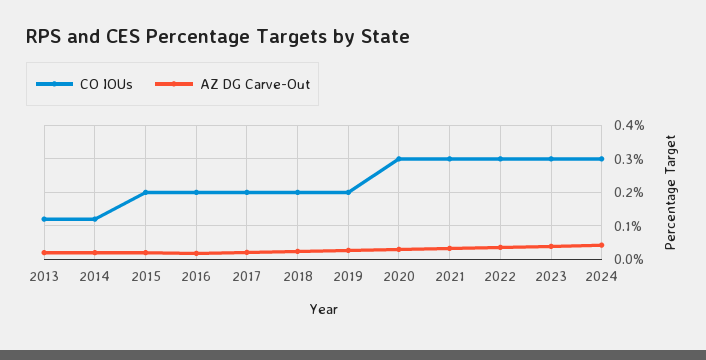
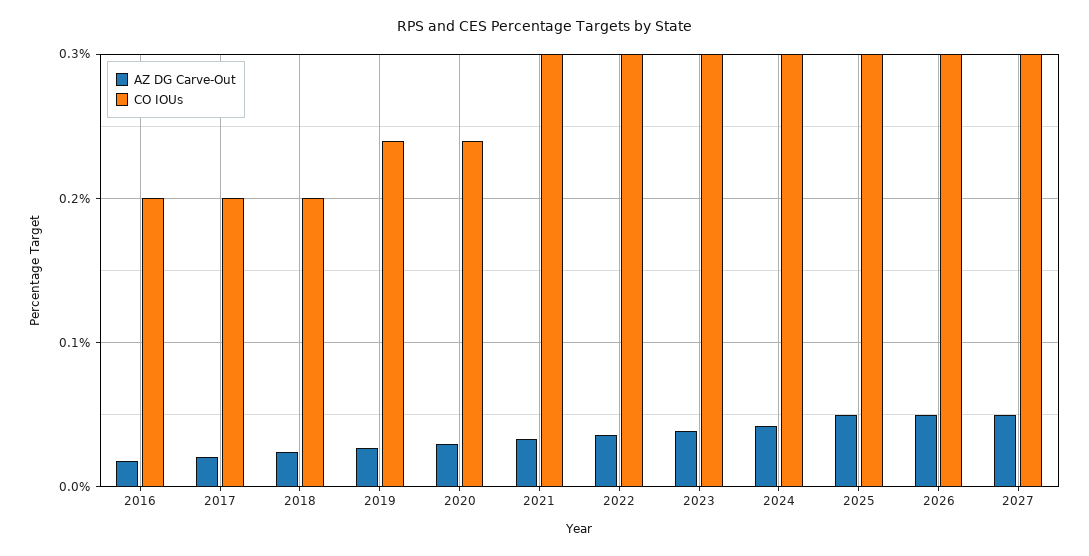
CO IOUs, 2013: 0.12 -> none
AZ DG Carve-Out, 2013: 0.02 -> none
CO IOUs, 2014: 0.12 -> none
AZ DG Carve-Out, 2014: 0.02 -> none
CO IOUs, 2015: 0.2 -> none
AZ DG Carve-Out, 2015: 0.02 -> none
CO IOUs, 2019: 0.2 -> 0.24
CO IOUs, 2020: 0.3 -> 0.24
AZ DG Carve-Out, 2025: none -> 0.05
CO IOUs, 2025: none -> 0.3
AZ DG Carve-Out, 2026: none -> 0.05
CO IOUs, 2026: none -> 0.3
AZ DG Carve-Out, 2027: none -> 0.05
CO IOUs, 2027: none -> 0.3

